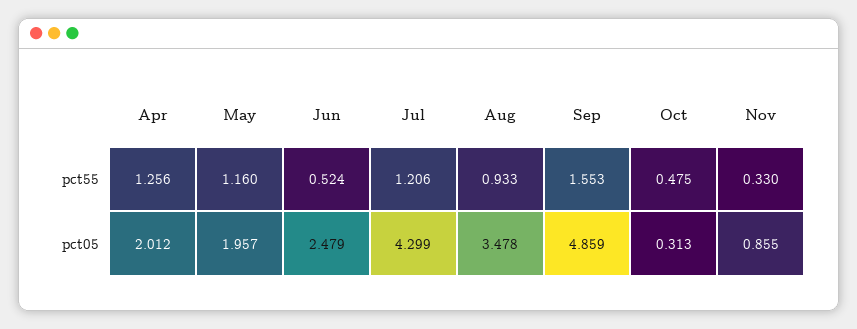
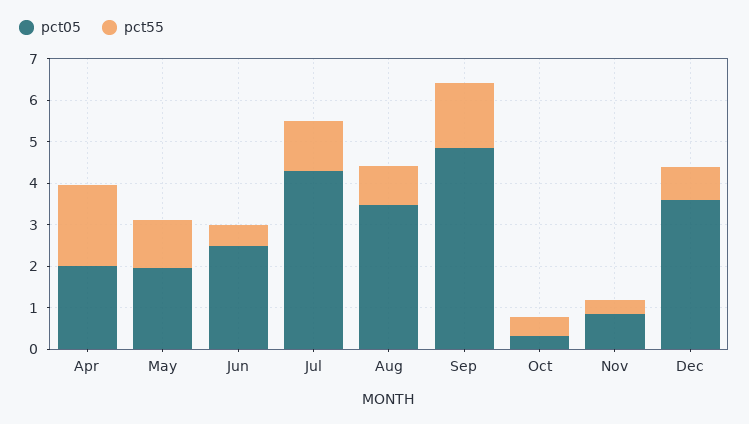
pct55, Apr: 1.256 -> 2
pct05, Dec: none -> 3.6
pct55, Dec: none -> 0.8

